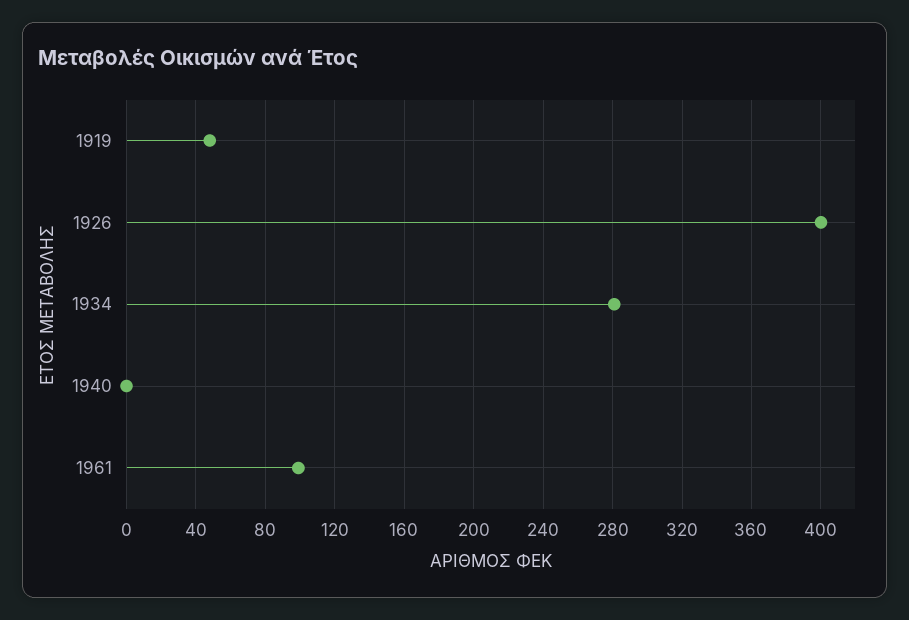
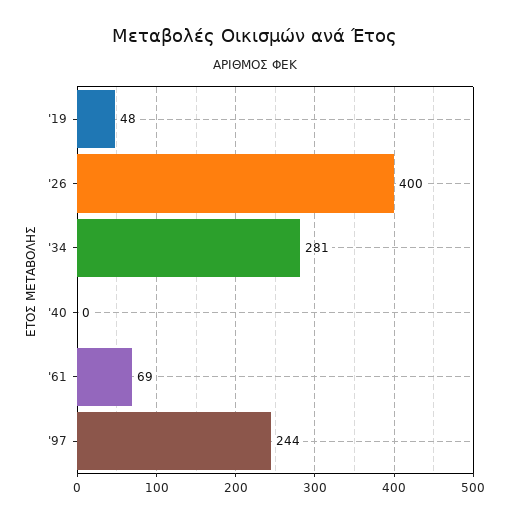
1961: 100 -> 69
'97: none -> 244

